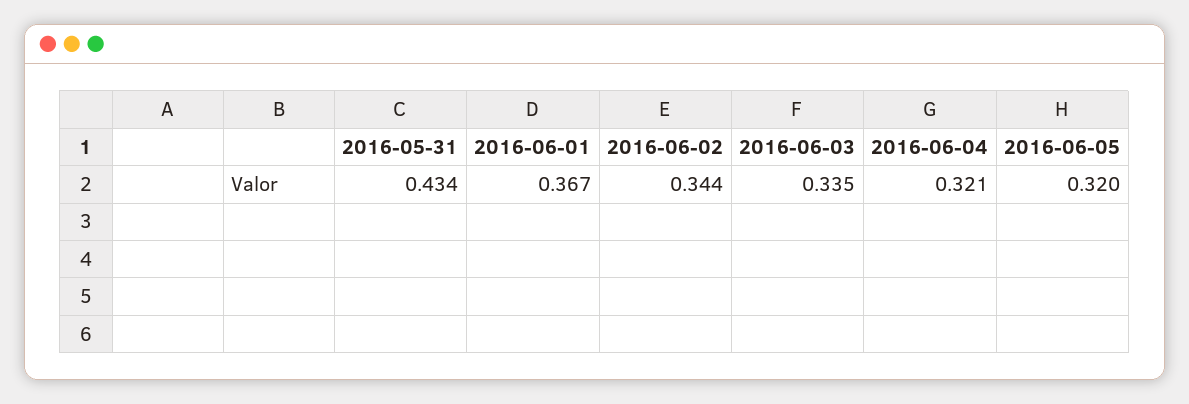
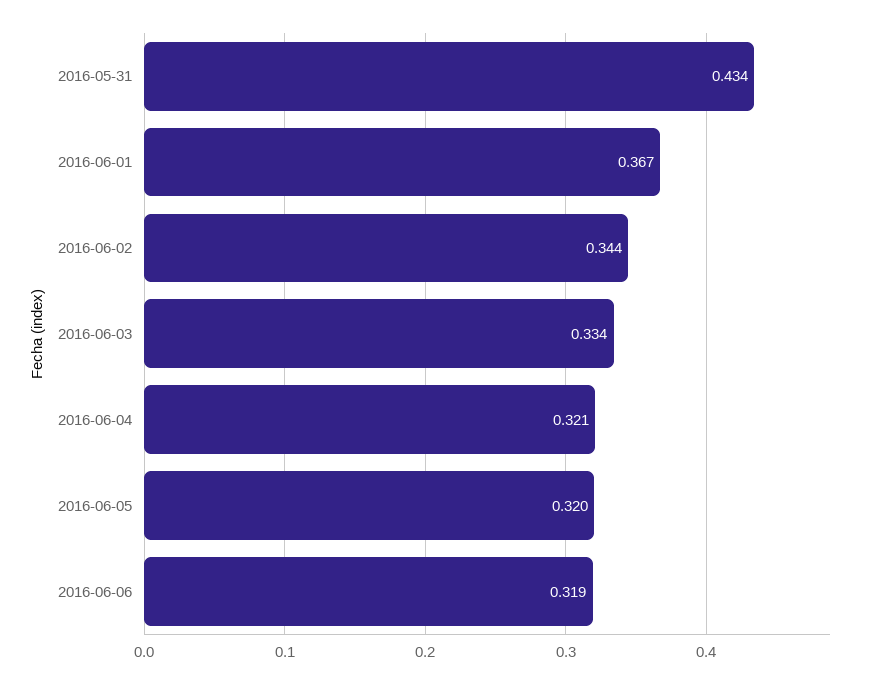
2016-06-03: 0.335 -> 0.334
2016-06-06: none -> 0.319

